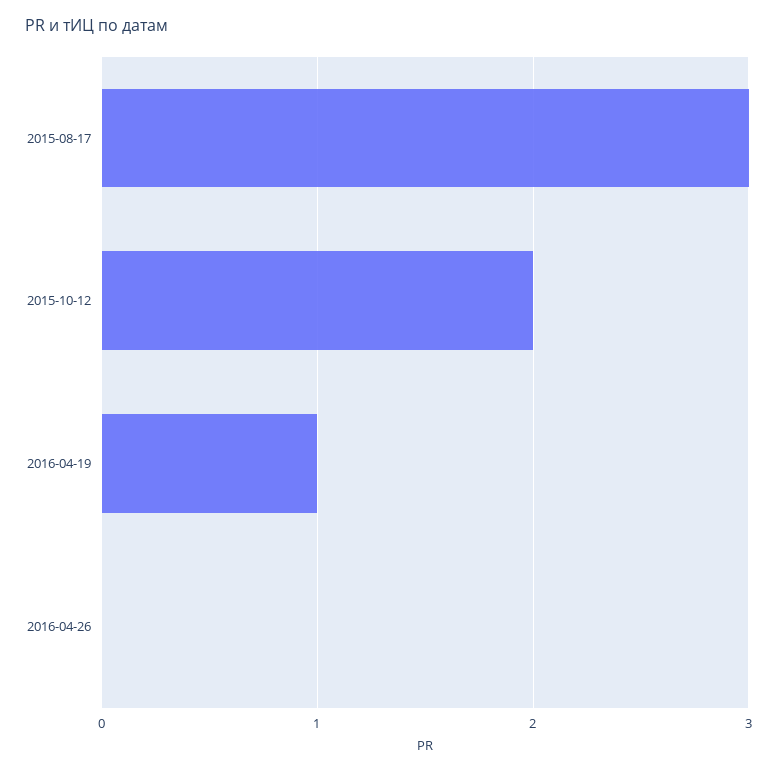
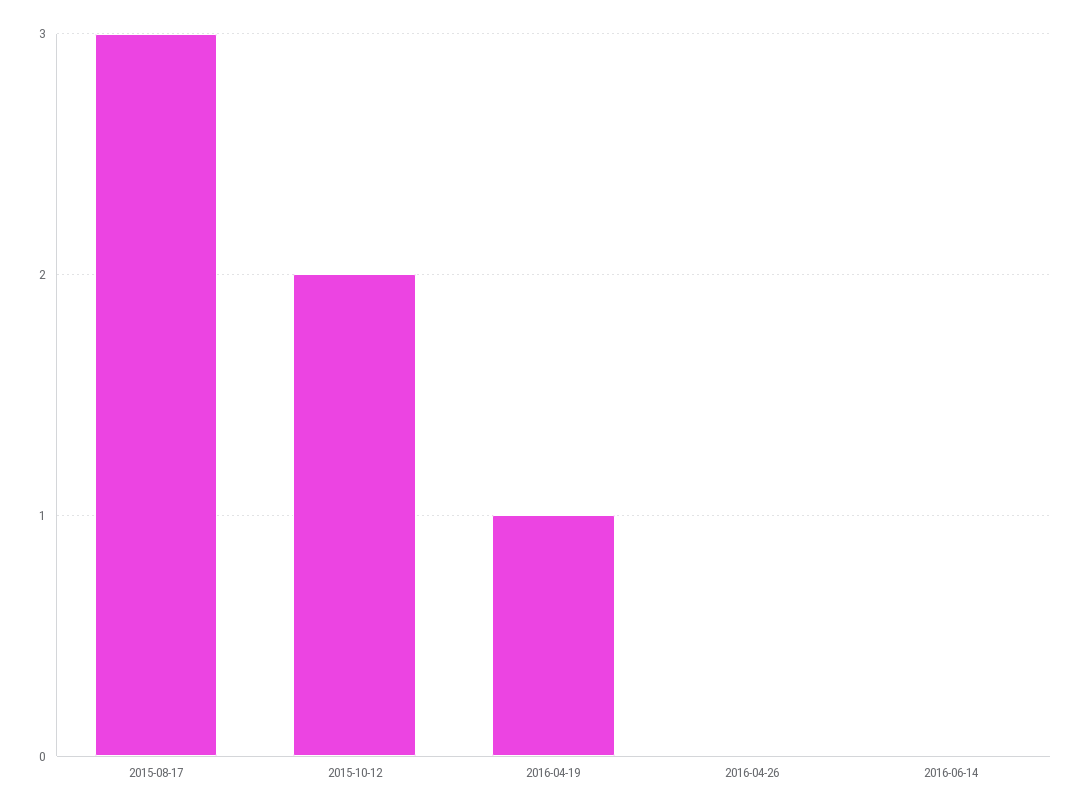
2016-06-14: none -> 0

